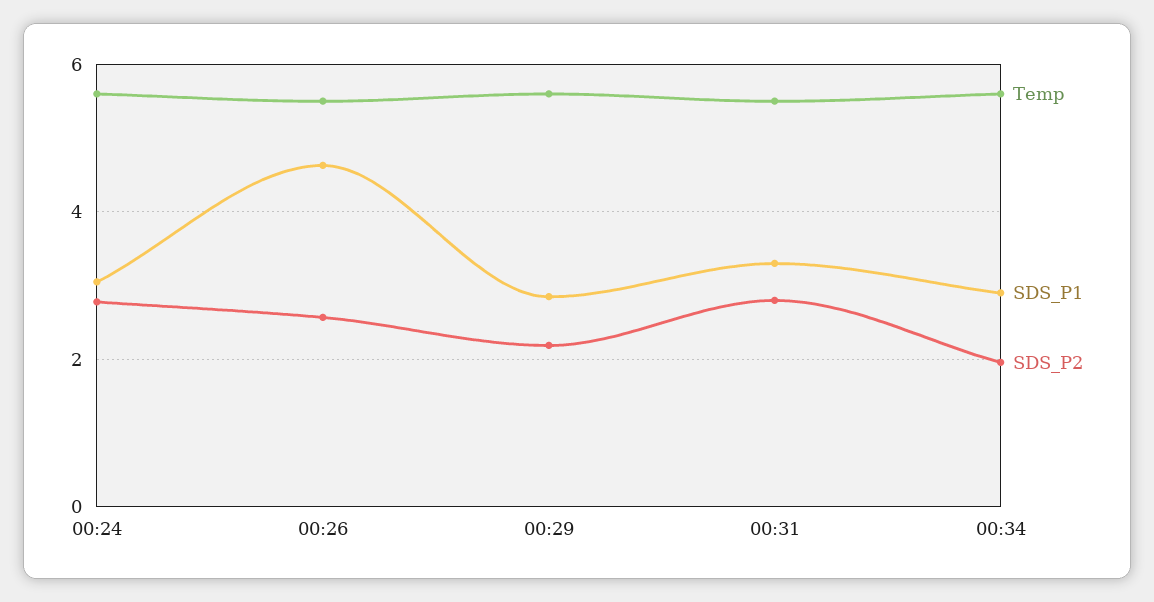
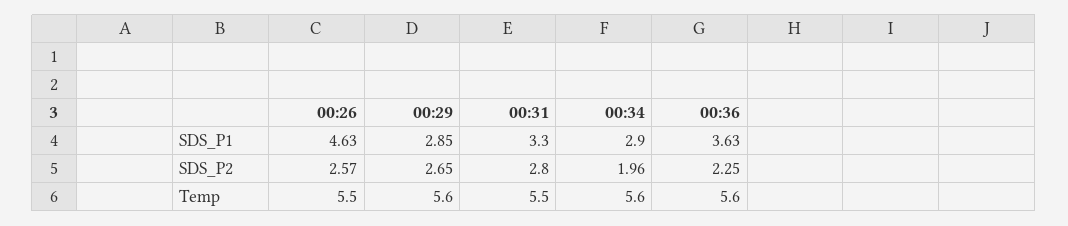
Temp, 00:24: 5.6 -> none
SDS_P1, 00:24: 3 -> none
SDS_P2, 00:24: 2.8 -> none
SDS_P2, 00:29: 2.2 -> 2.65
SDS_P1, 00:36: none -> 3.63
SDS_P2, 00:36: none -> 2.25
Temp, 00:36: none -> 5.6

